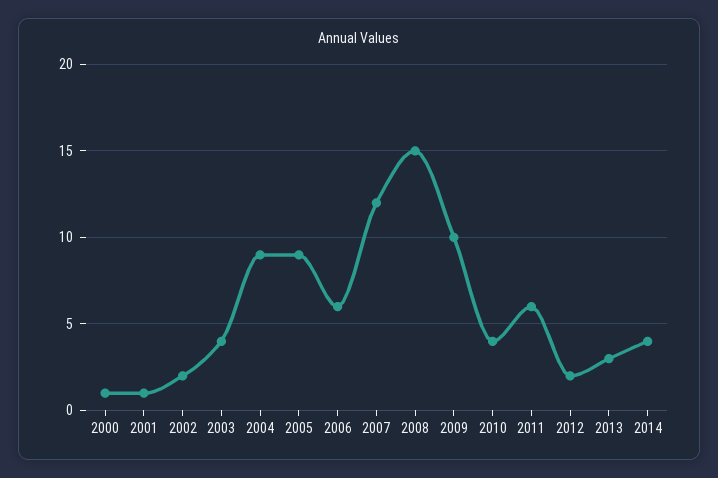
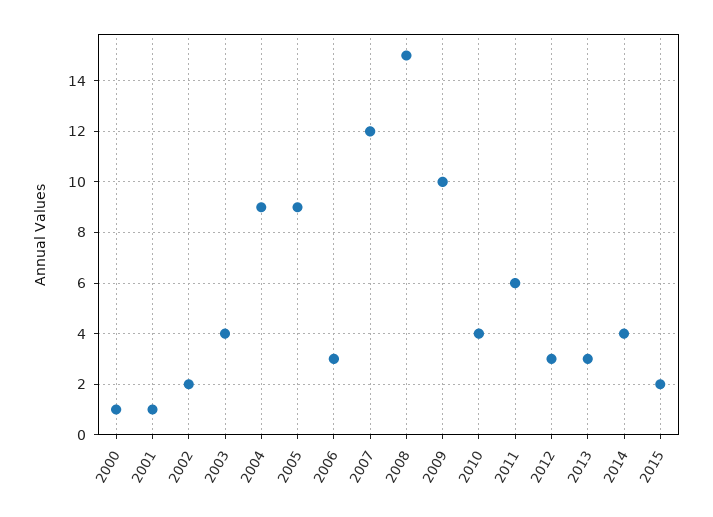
2006: 6 -> 3
2012: 2 -> 3
2015: none -> 2

